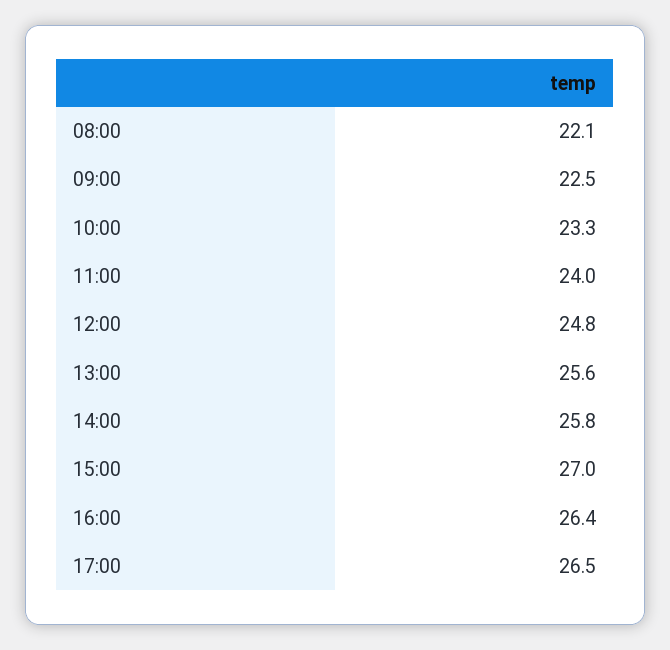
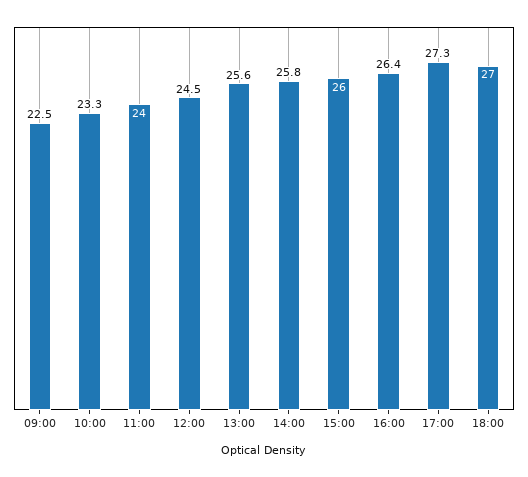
08:00: 22.1 -> none
12:00: 24.8 -> 24.5
15:00: 27 -> 26
17:00: 26.5 -> 27.3
18:00: none -> 27

